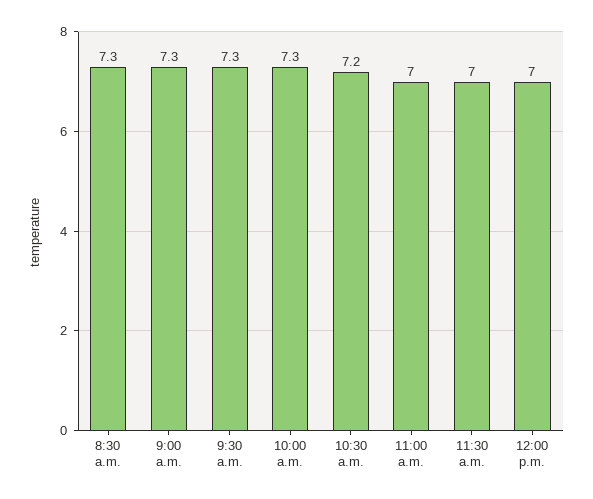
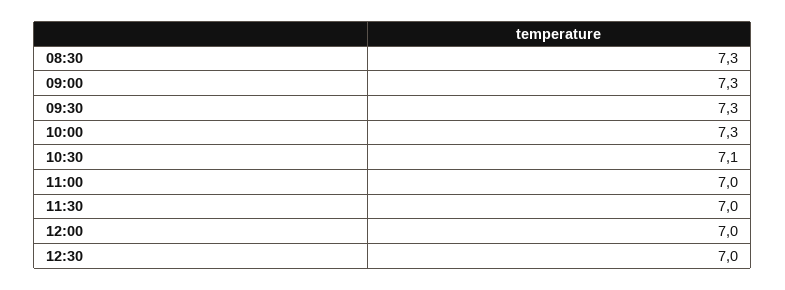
10:30 a.m.: 7.2 -> 7.1
12:30: none -> 7

